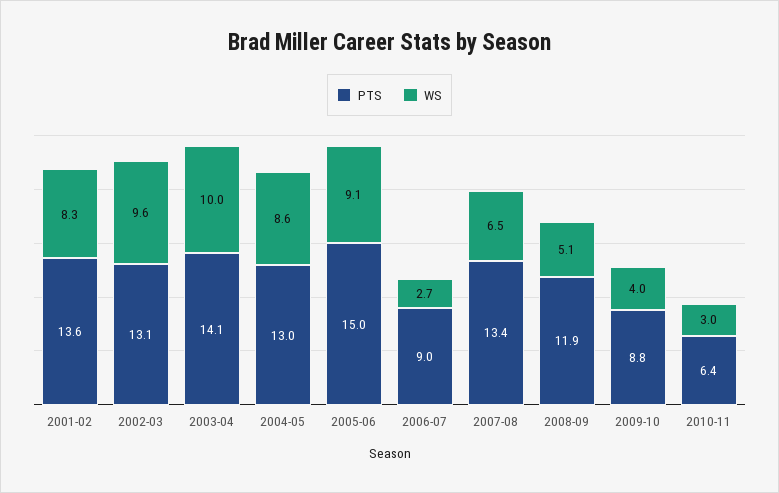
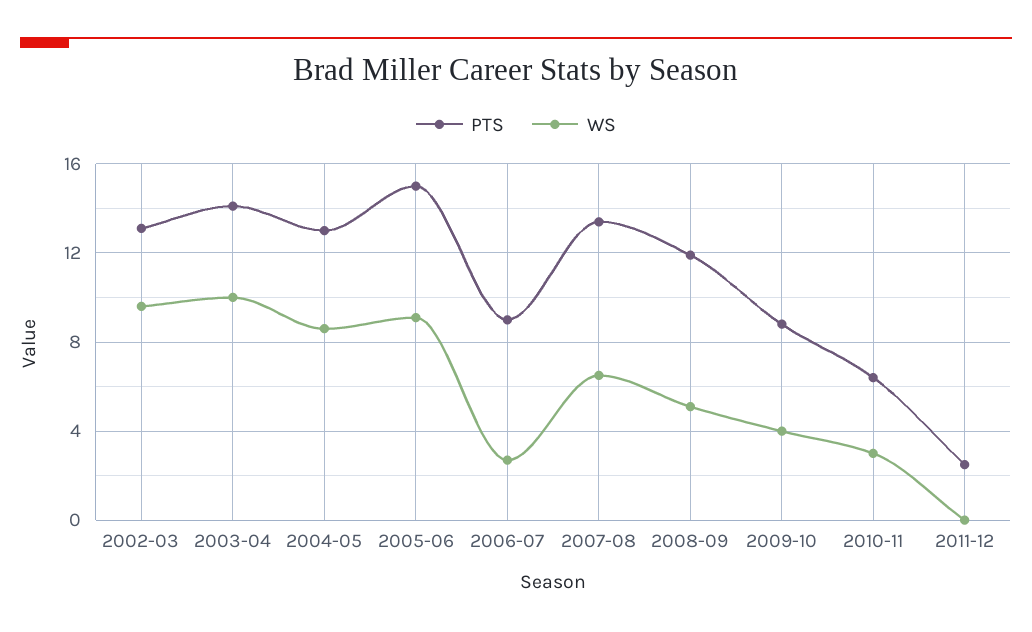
PTS, 2001-02: 13.6 -> none
WS, 2001-02: 8.3 -> none
PTS, 2011-12: none -> 2.5
WS, 2011-12: none -> 0

